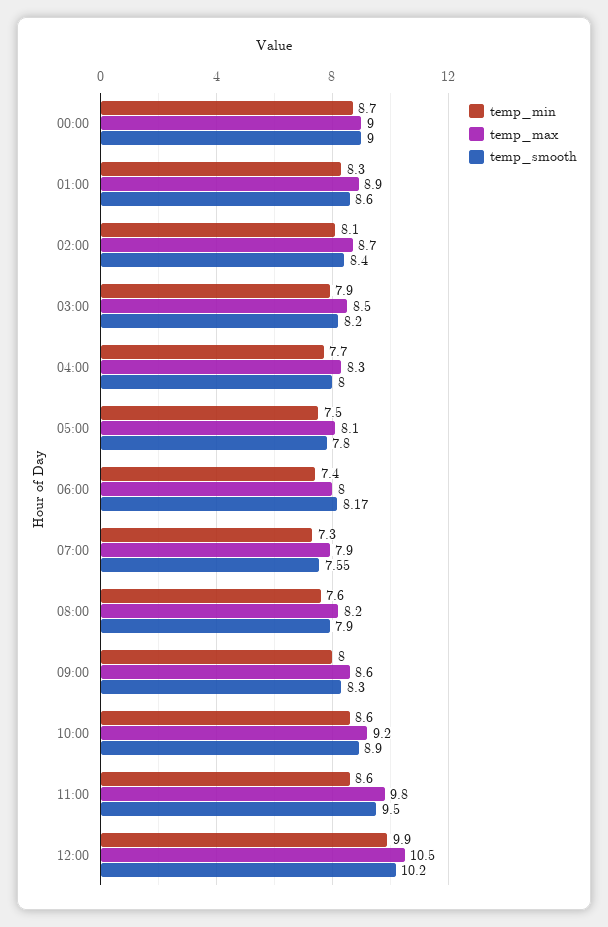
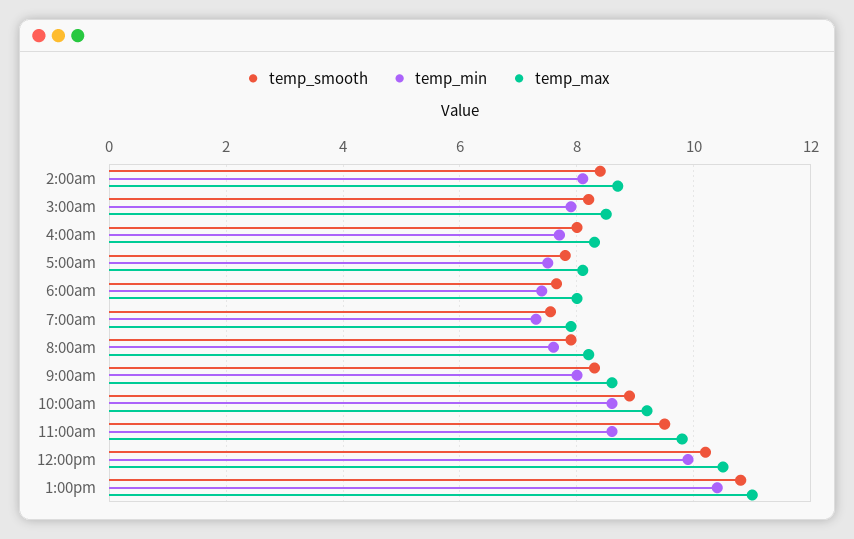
temp_min, 00:00: 8.7 -> none
temp_max, 00:00: 9 -> none
temp_smooth, 00:00: 9 -> none
temp_min, 01:00: 8.3 -> none
temp_max, 01:00: 8.9 -> none
temp_smooth, 01:00: 8.6 -> none
temp_smooth, 06:00: 8.17 -> 7.6
temp_smooth, 1:00pm: none -> 10.8
temp_min, 1:00pm: none -> 10.4
temp_max, 1:00pm: none -> 11

